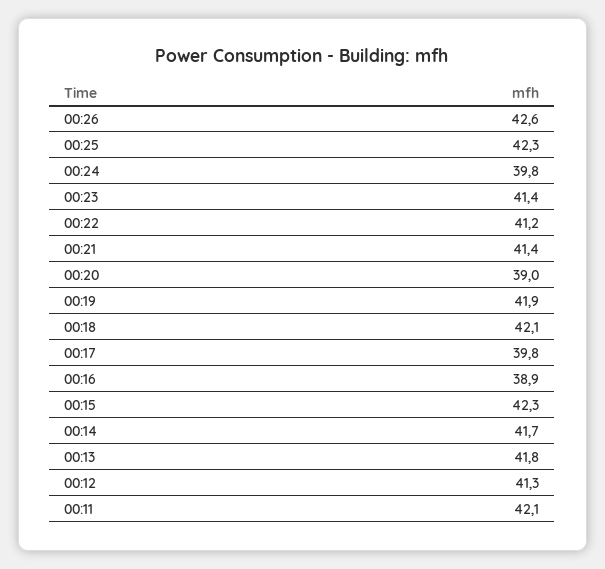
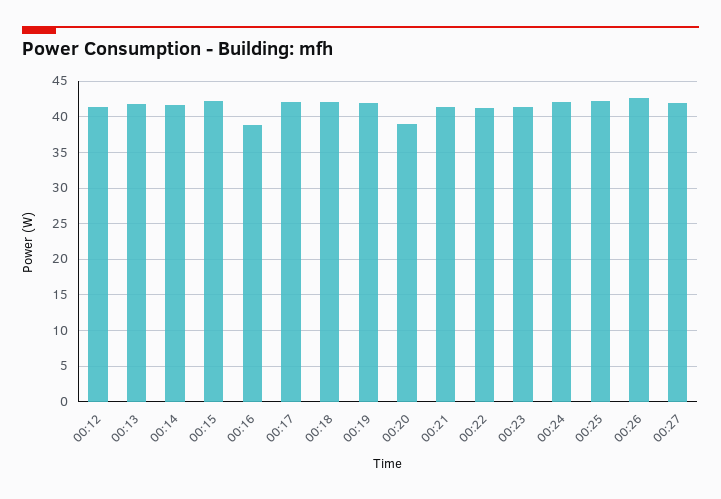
00:24: 39.8 -> 42
00:17: 39.8 -> 42
00:11: 42.1 -> none
00:27: none -> 42

